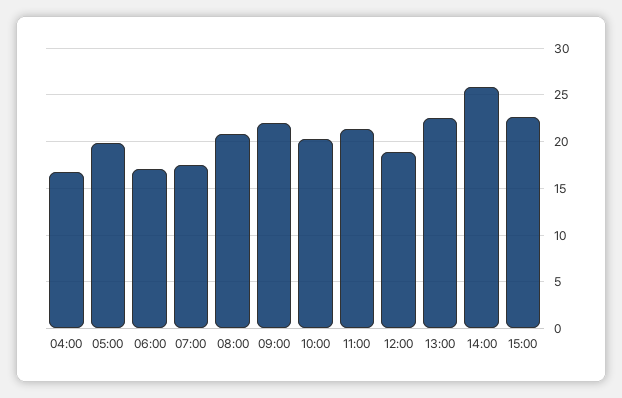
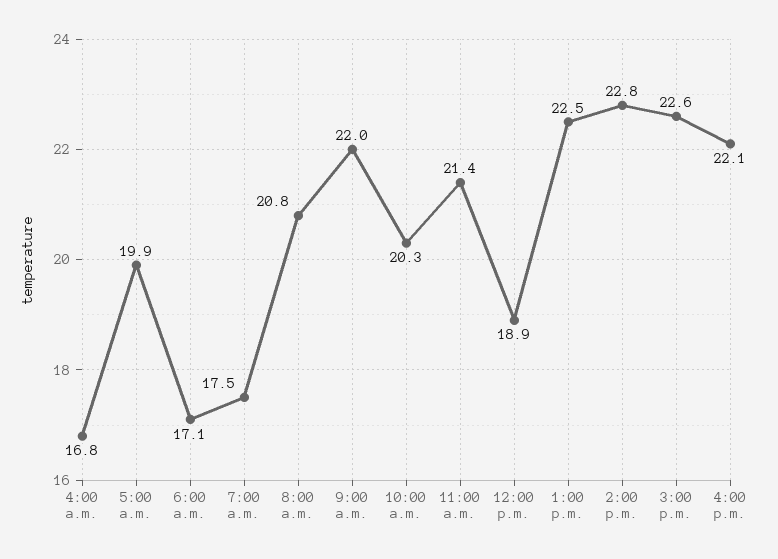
14:00: 26 -> 22.8
4:00 p.m.: none -> 22.1

